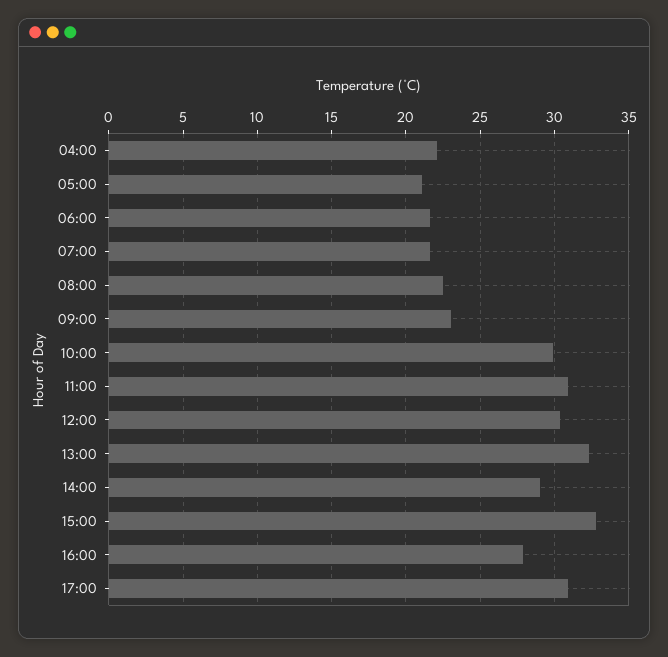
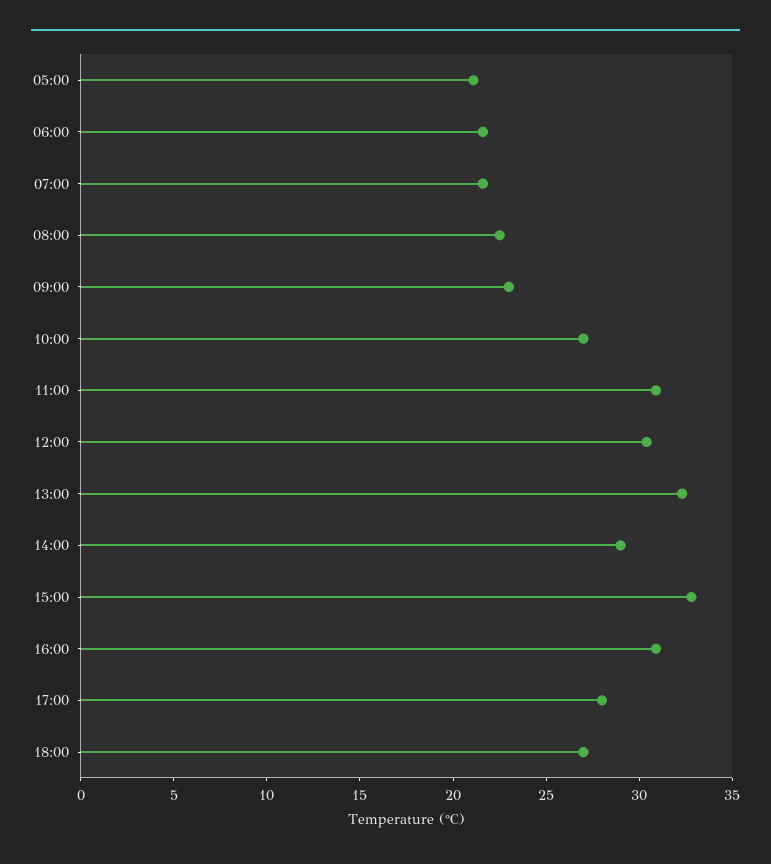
04:00: 22 -> none
10:00: 30 -> 27
16:00: 28 -> 31
17:00: 31 -> 28
18:00: none -> 27

